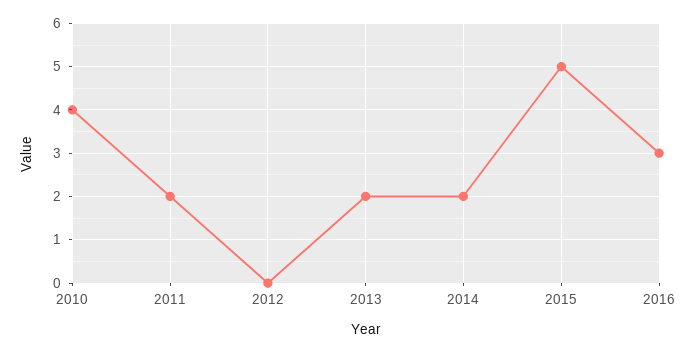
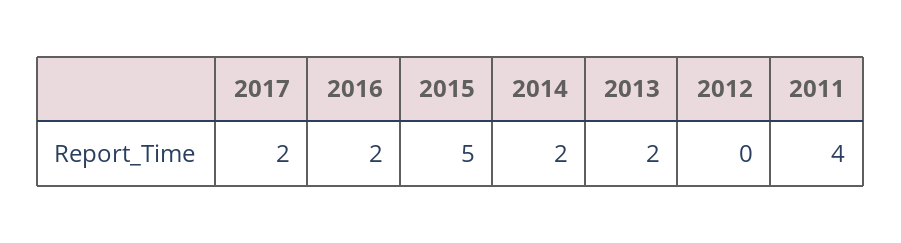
2010: 4 -> none
2011: 2 -> 4
2016: 3 -> 2
2017: none -> 2

